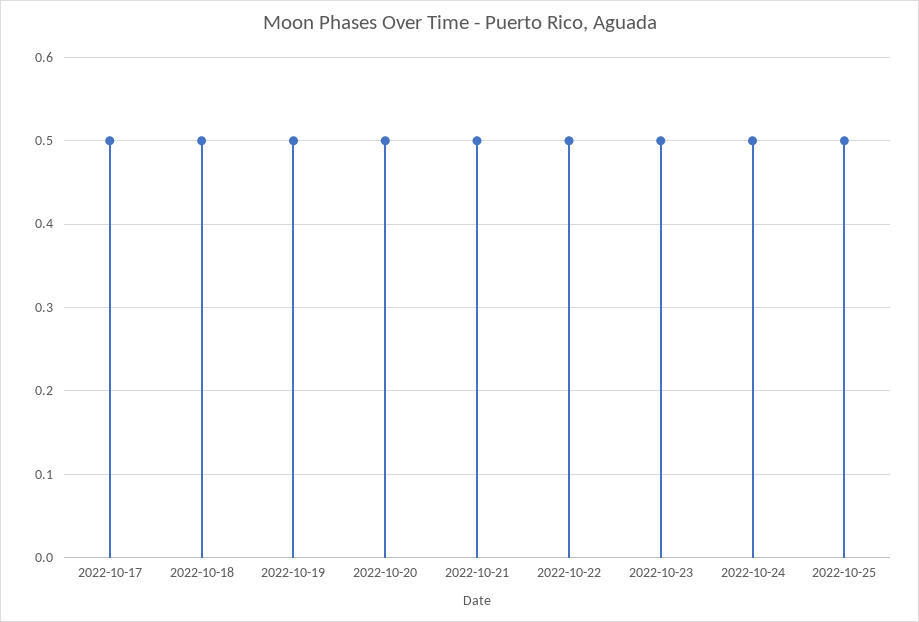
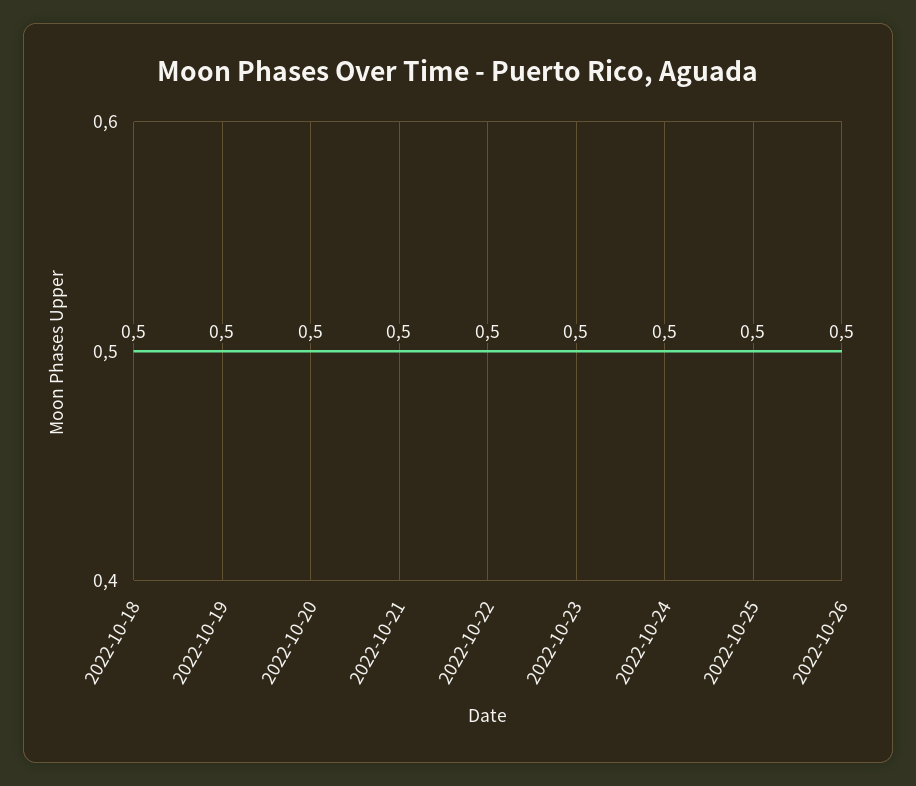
2022-10-17: 0.5 -> none
2022-10-26: none -> 0.5

